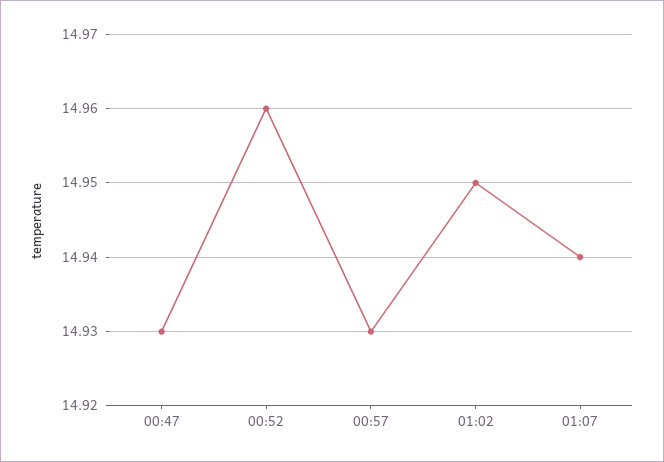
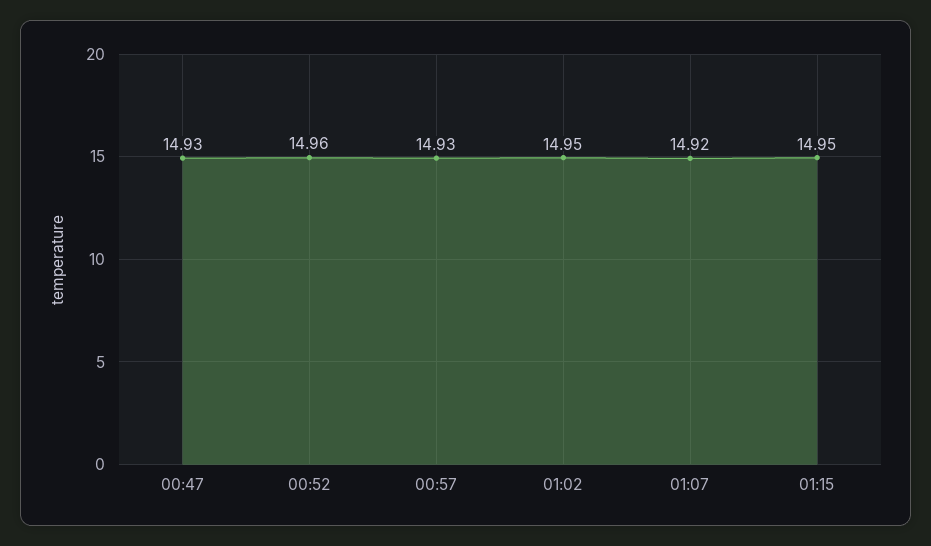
01:07: 14.94 -> 14.92
01:15: none -> 14.95

